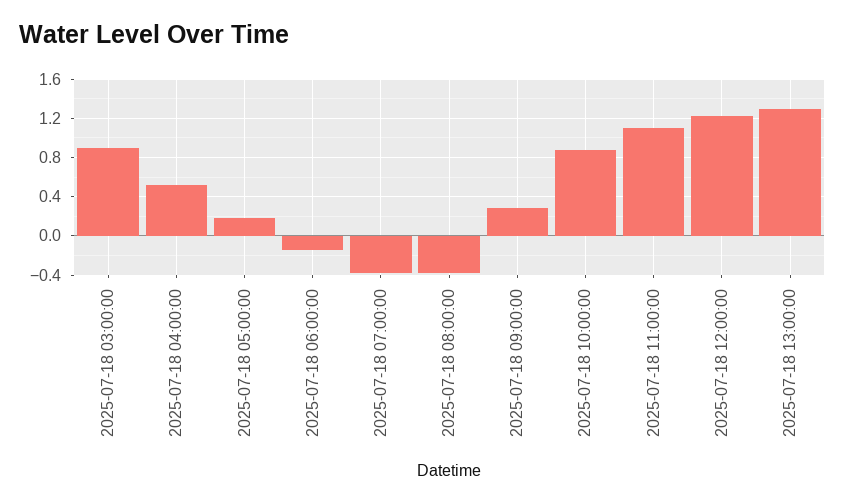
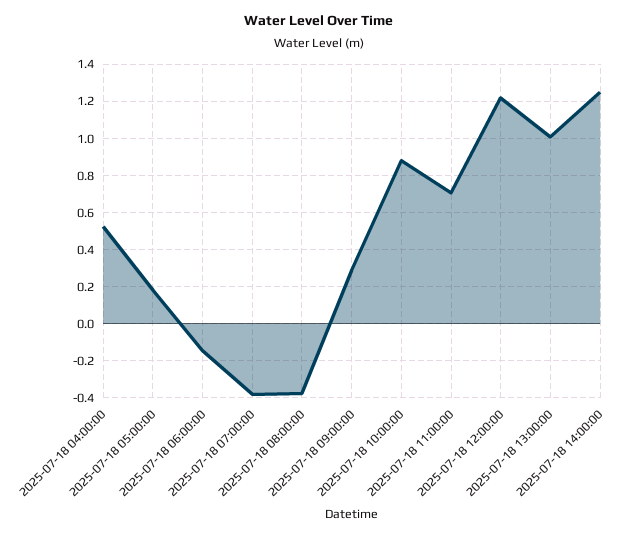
2025-07-18 03:00:00: 0.9 -> none
2025-07-18 11:00:00: 1.1 -> 0.7
2025-07-18 13:00:00: 1.3 -> 1
2025-07-18 14:00:00: none -> 1.25

